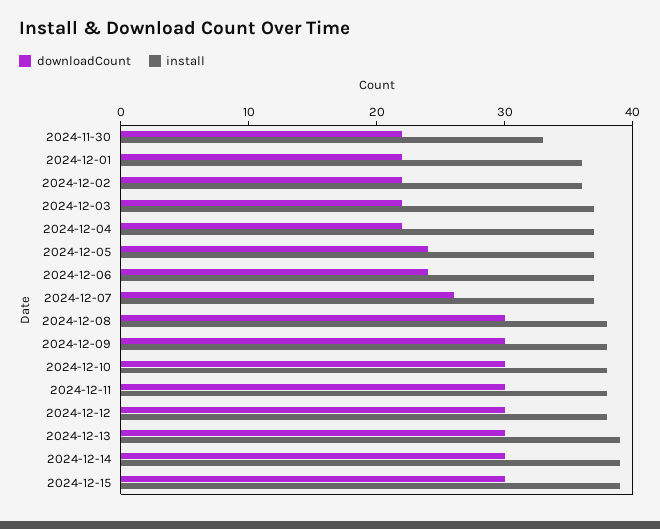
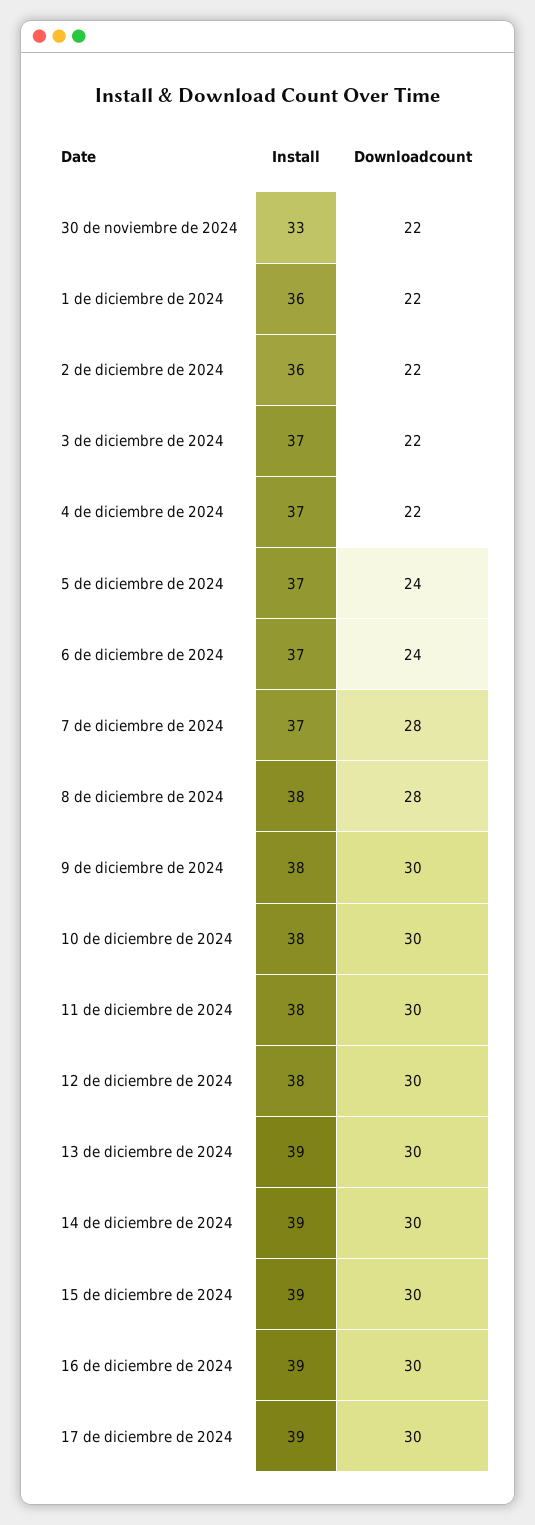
downloadCount, 2024-12-07: 26 -> 28
downloadCount, 2024-12-08: 30 -> 28
install, 16 de diciembre de 2024: none -> 39
downloadCount, 16 de diciembre de 2024: none -> 30
install, 17 de diciembre de 2024: none -> 39
downloadCount, 17 de diciembre de 2024: none -> 30

